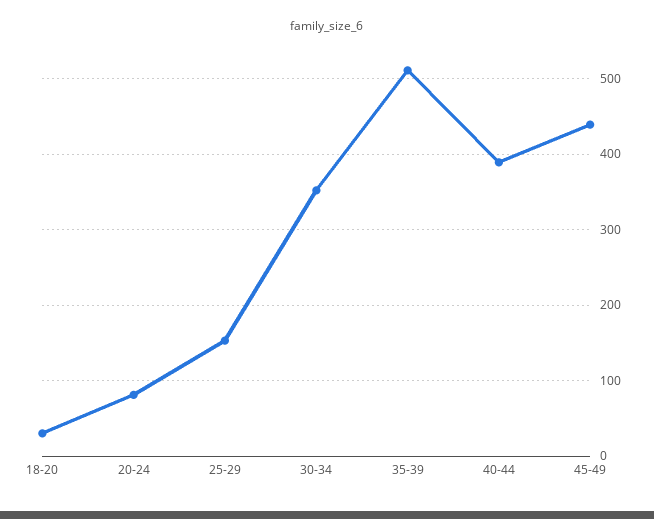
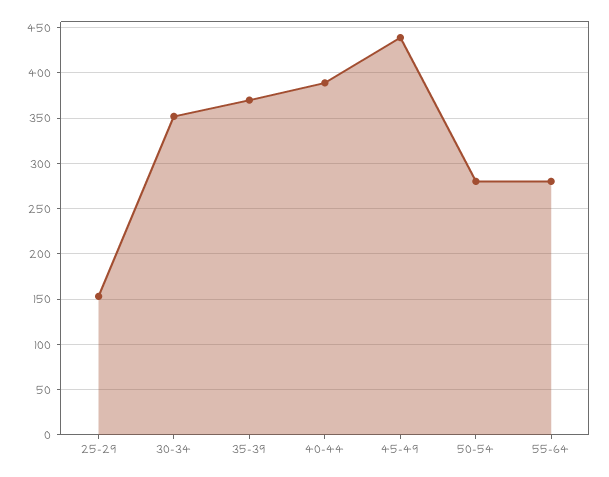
18-20: 30 -> none
20-24: 80 -> none
35-39: 510 -> 370
50-54: none -> 280
55-64: none -> 280

